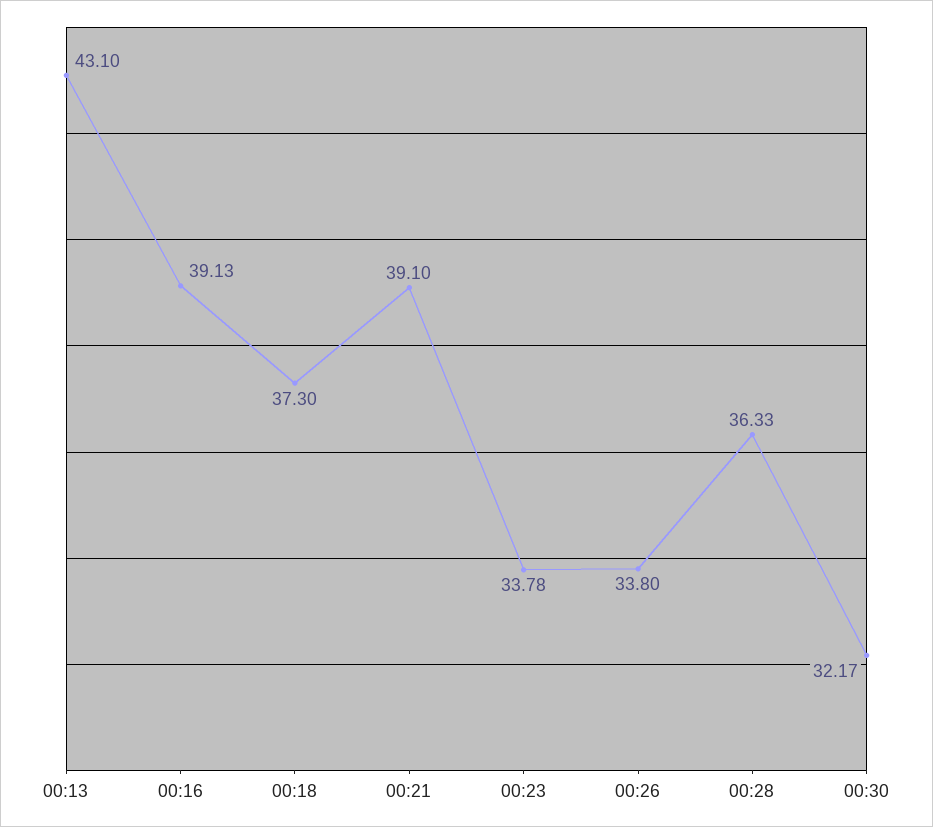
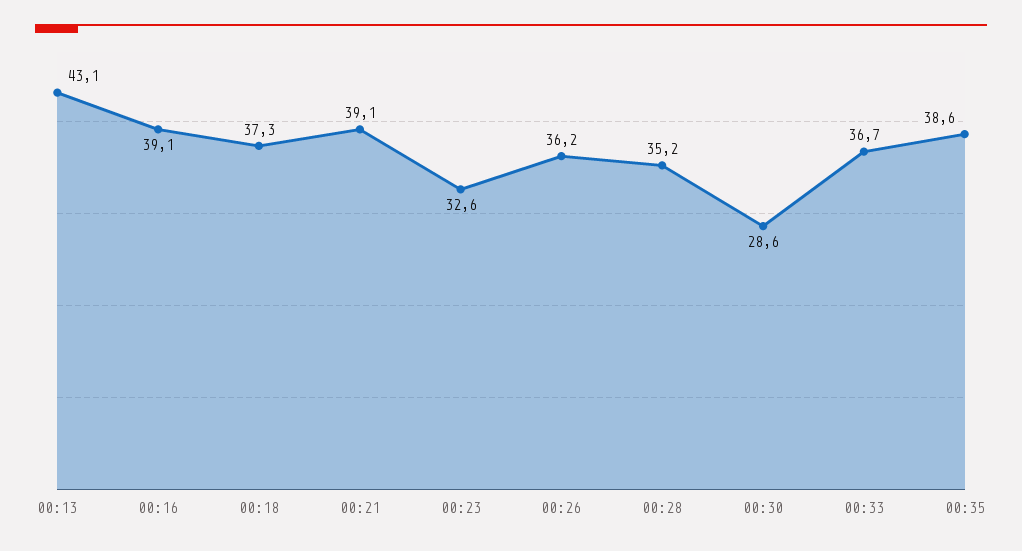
00:23: 33.78 -> 32.6
00:26: 33.8 -> 36.2
00:28: 36.33 -> 35.2
00:30: 32.17 -> 28.6
00:33: none -> 36.7
00:35: none -> 38.6

